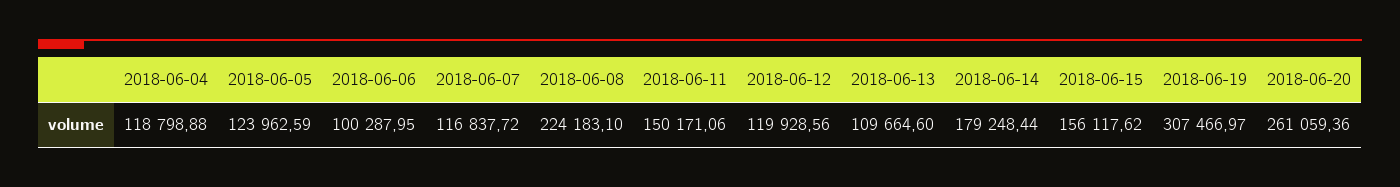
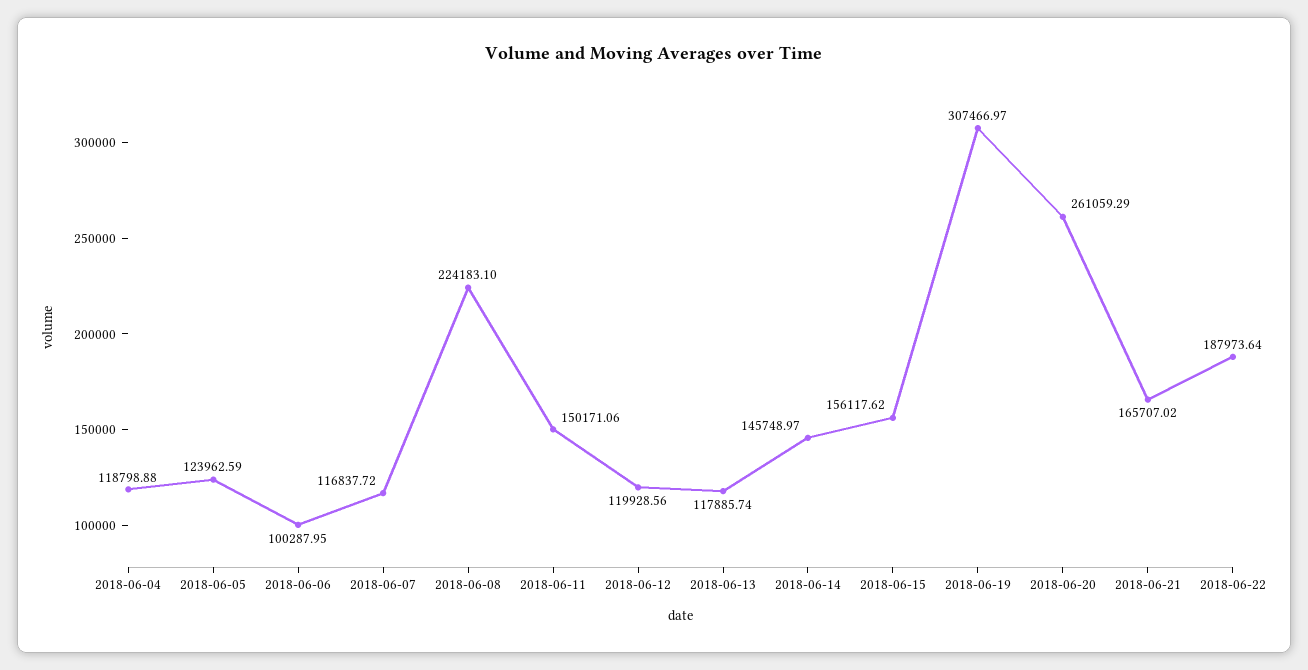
2018-06-13: 109664.6 -> 117885.74
2018-06-14: 179248.44 -> 145748.97
2018-06-20: 261059.36 -> 261059.29
2018-06-21: none -> 165707.02
2018-06-22: none -> 187973.64

